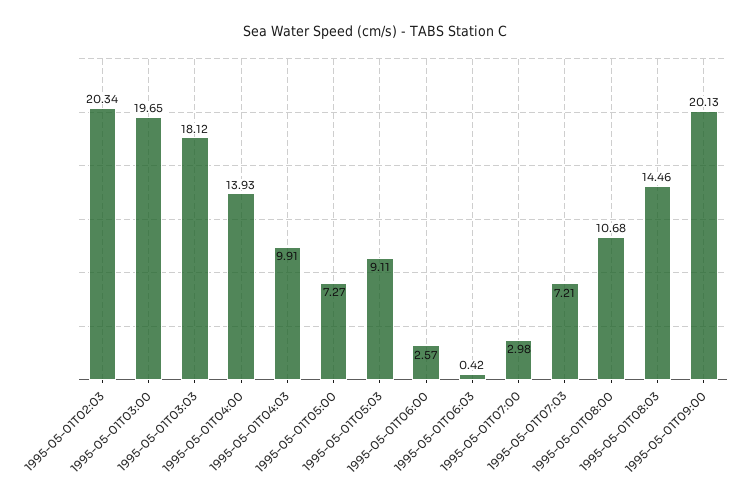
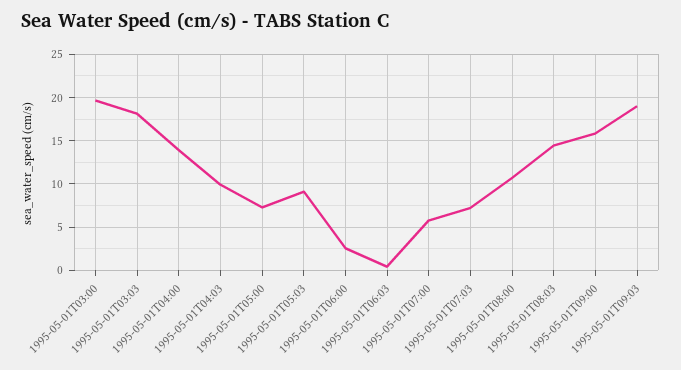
1995-05-01T02:03: 20.34 -> none
1995-05-01T07:00: 2.98 -> 6
1995-05-01T09:00: 20.13 -> 16
1995-05-01T09:03: none -> 19

